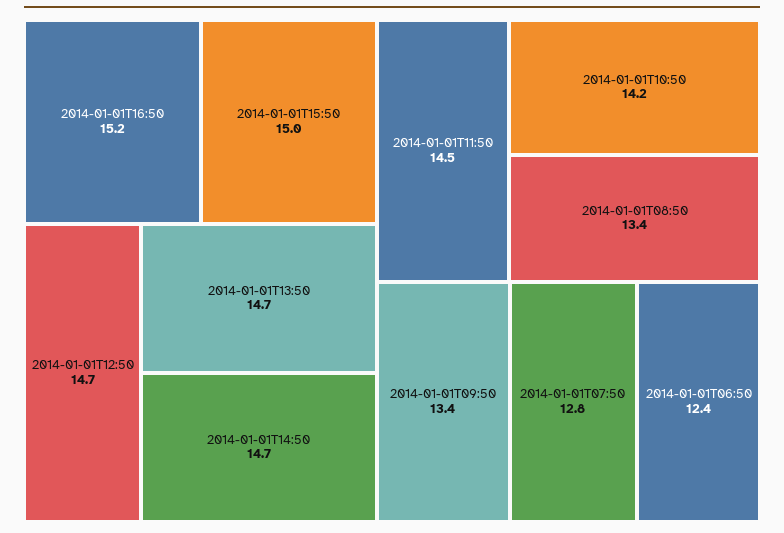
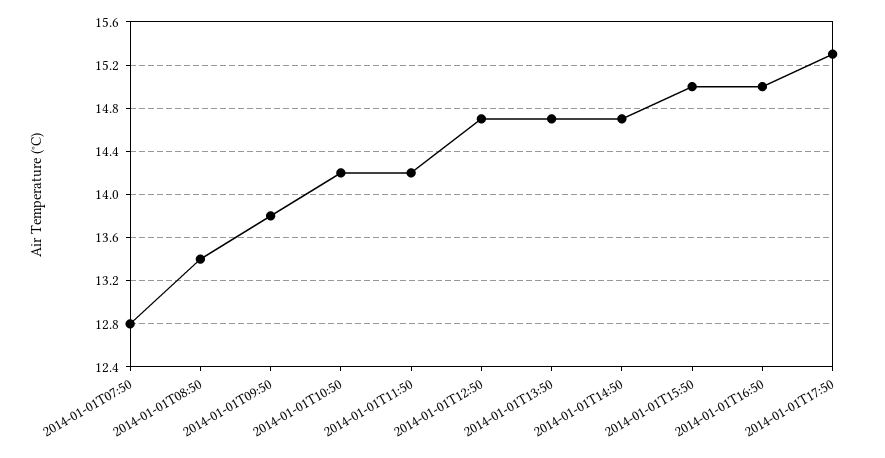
2014-01-01T16:50: 15.2 -> 15
2014-01-01T11:50: 14.5 -> 14.2
2014-01-01T09:50: 13.4 -> 13.8
2014-01-01T06:50: 12.4 -> none
2014-01-01T17:50: none -> 15.3

